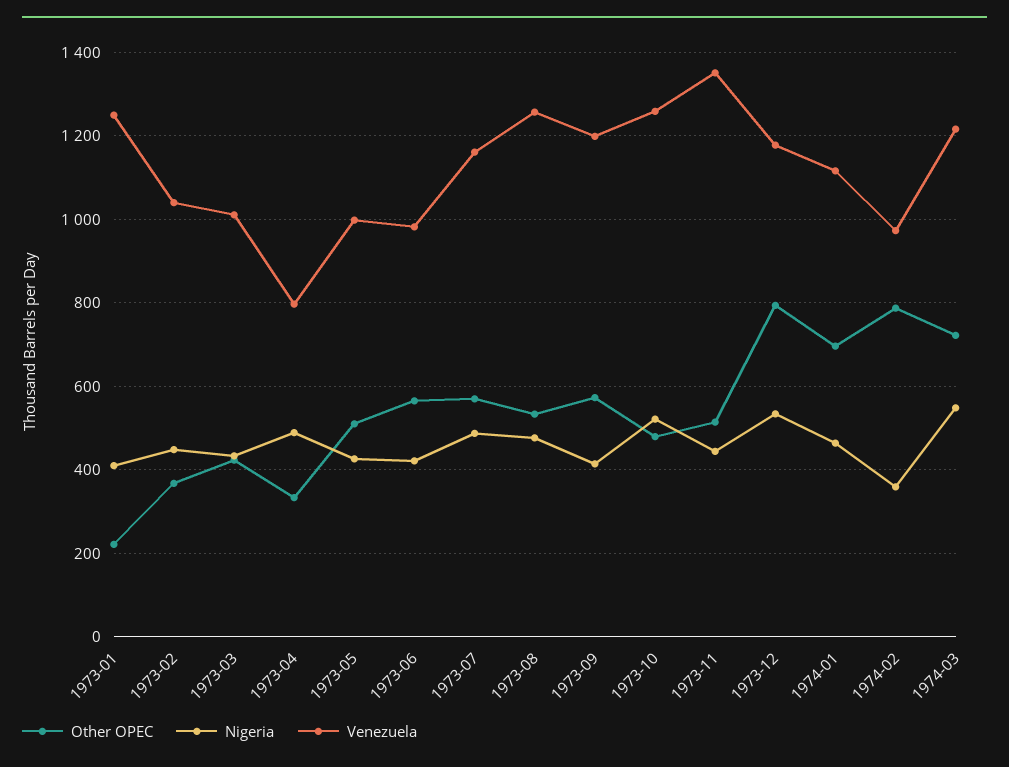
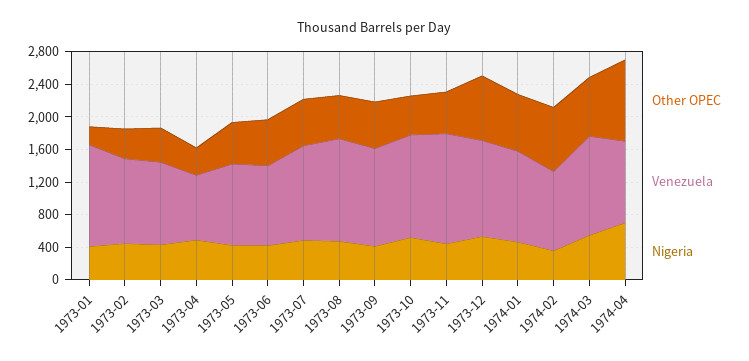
Other OPEC, 1974-04: none -> 1000
Venezuela, 1974-04: none -> 1000
Nigeria, 1974-04: none -> 700

